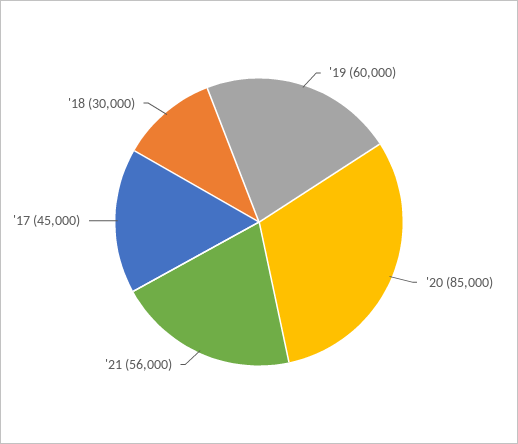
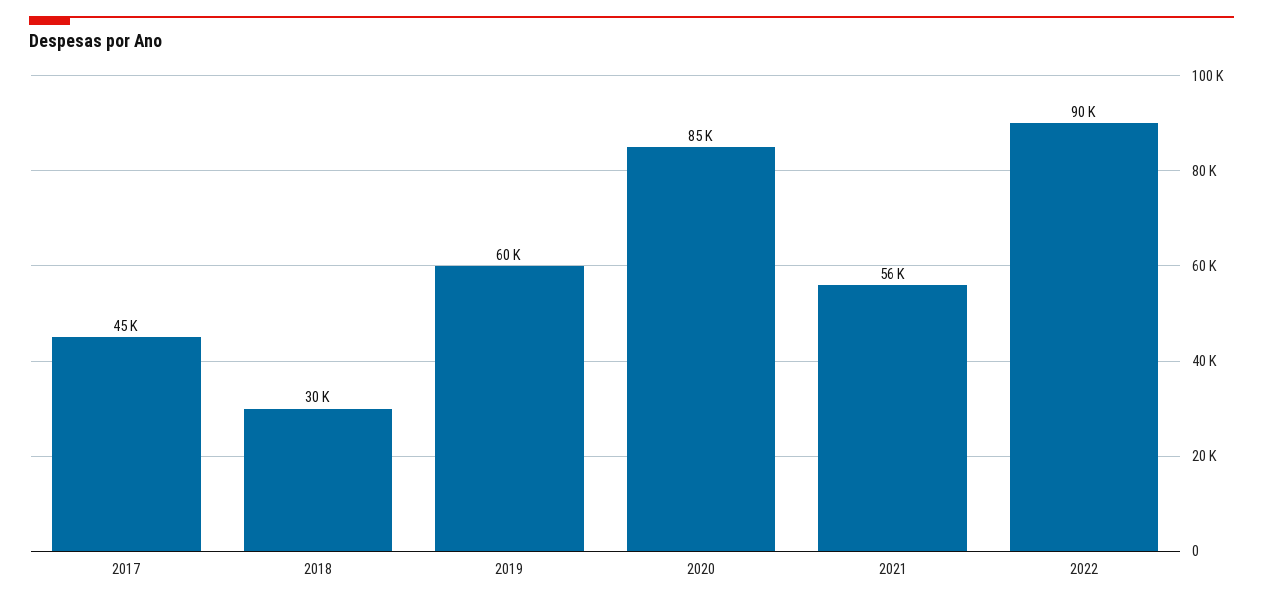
2022: none -> 90000

